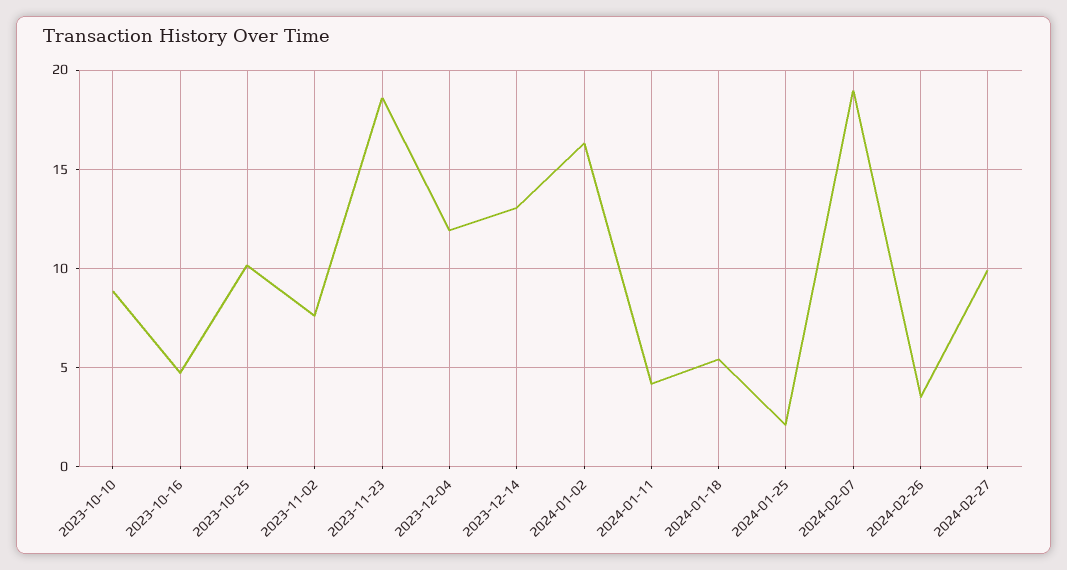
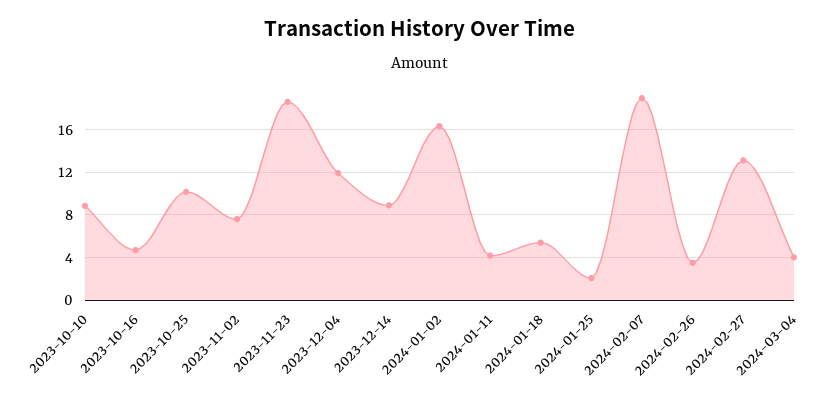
2023-12-14: 13 -> 9
2024-02-27: 10 -> 13
2024-03-04: none -> 4

